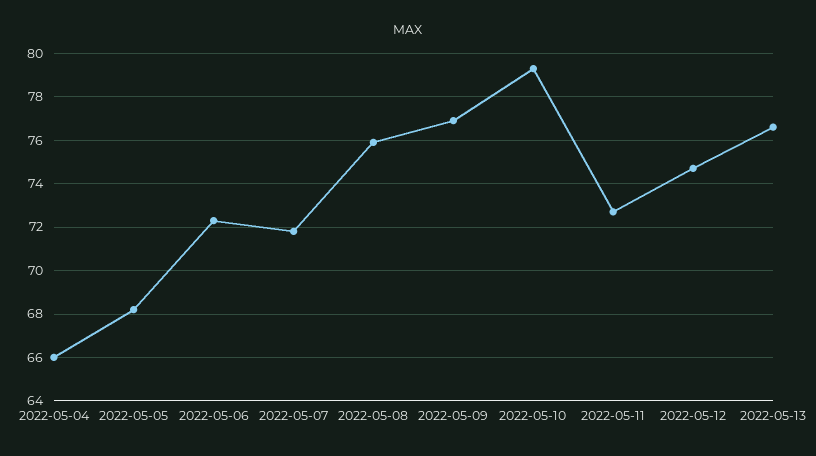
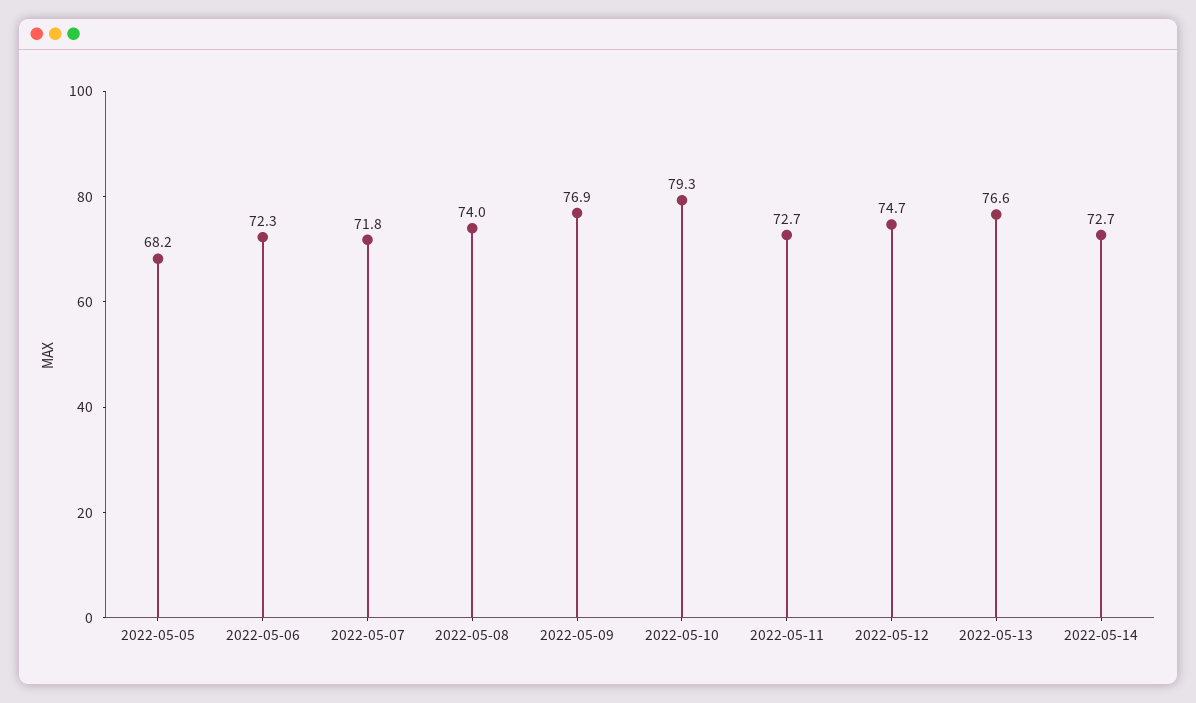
2022-05-04: 66 -> none
2022-05-08: 76 -> 74
2022-05-14: none -> 72.7

